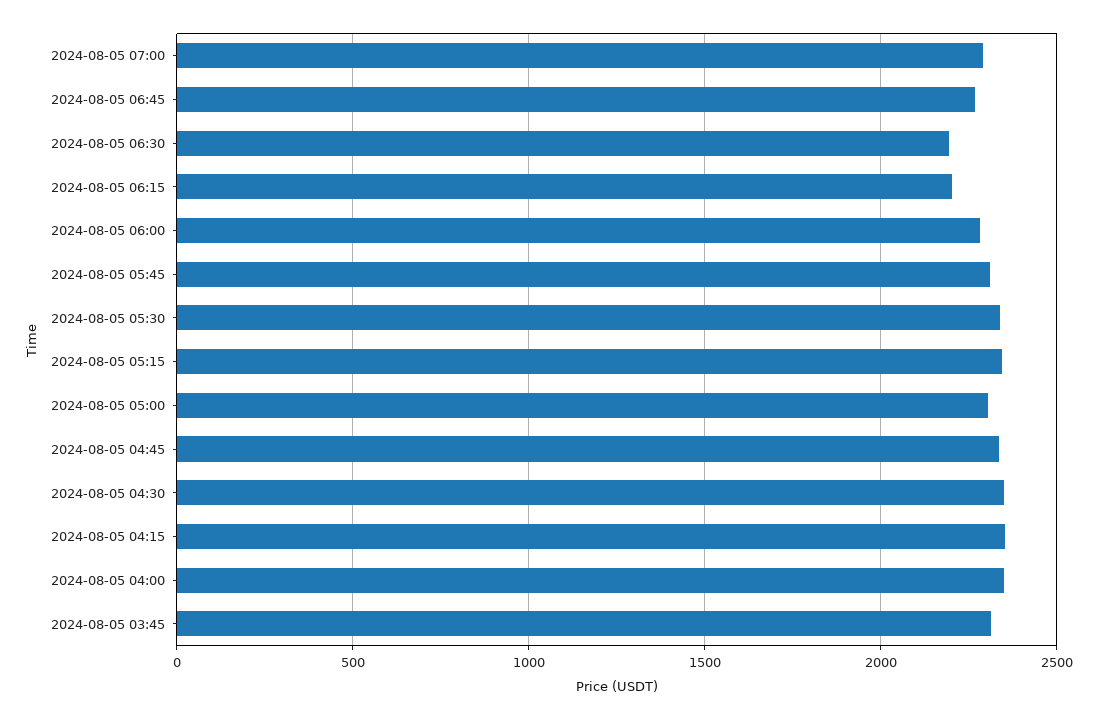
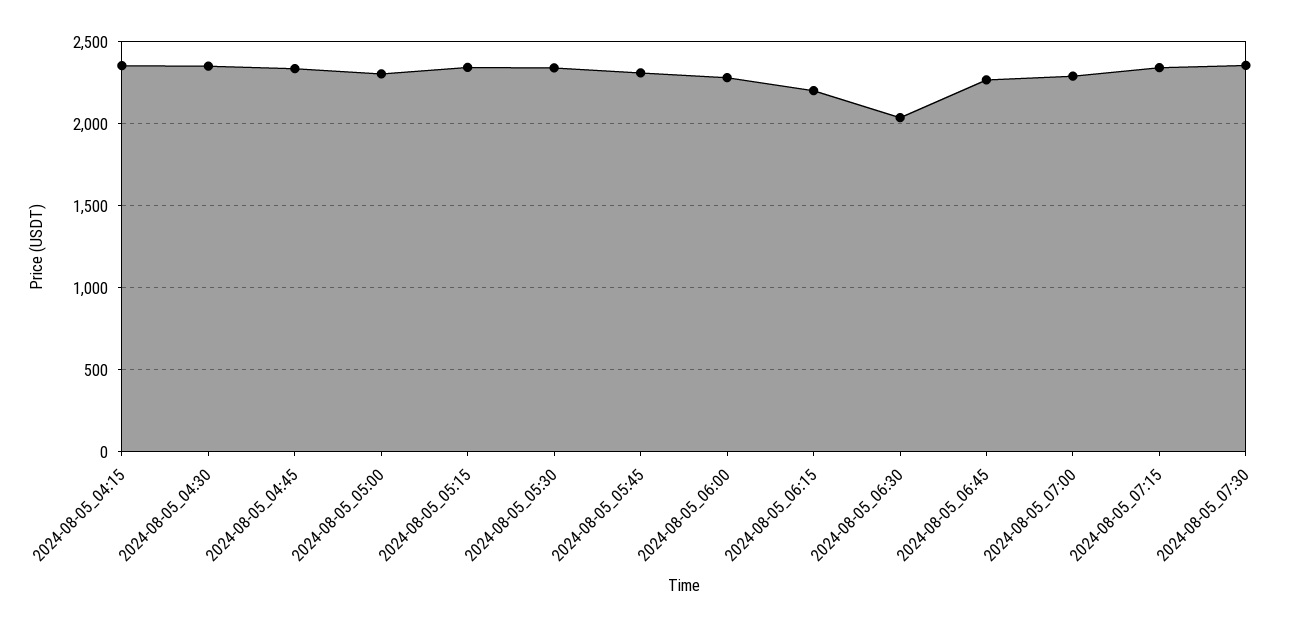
2024-08-05 06:30: 2200 -> 2050
2024-08-05 04:00: 2350 -> none
2024-08-05 03:45: 2300 -> none
2024-08-05_07:15: none -> 2350
2024-08-05_07:30: none -> 2350

